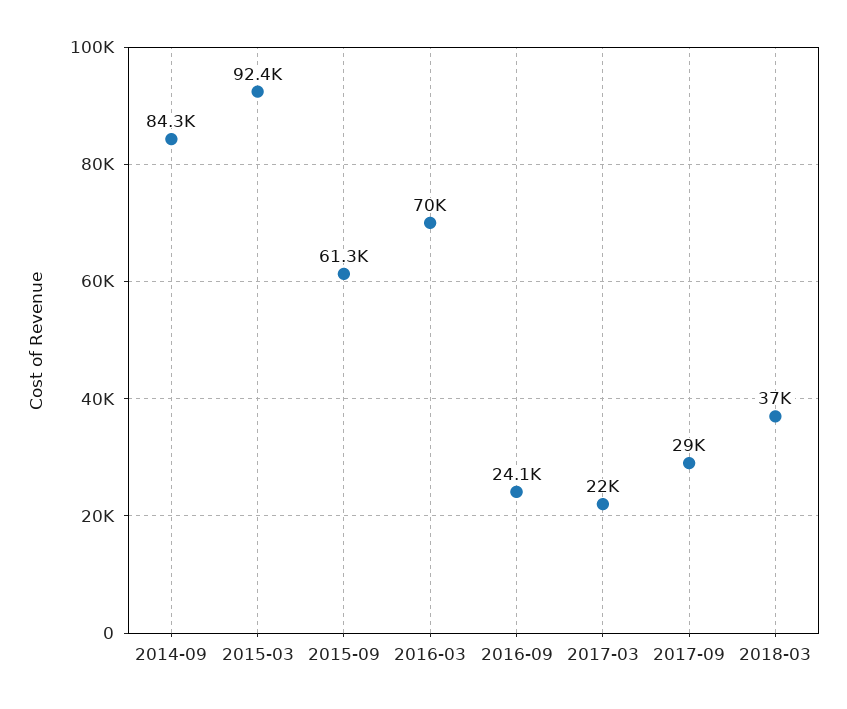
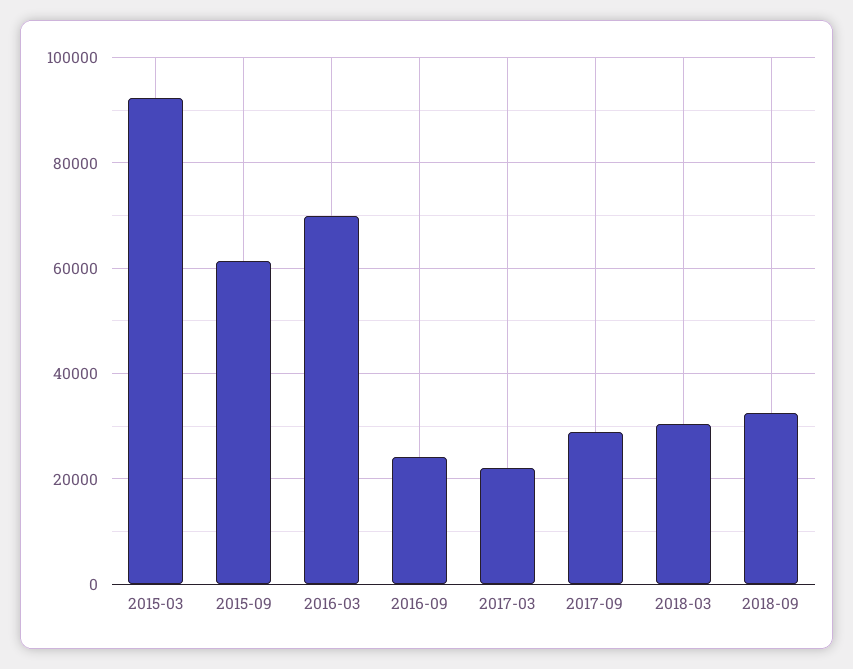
2014-09: 84300 -> none
2018-03: 37000 -> 30000
2018-09: none -> 32000

